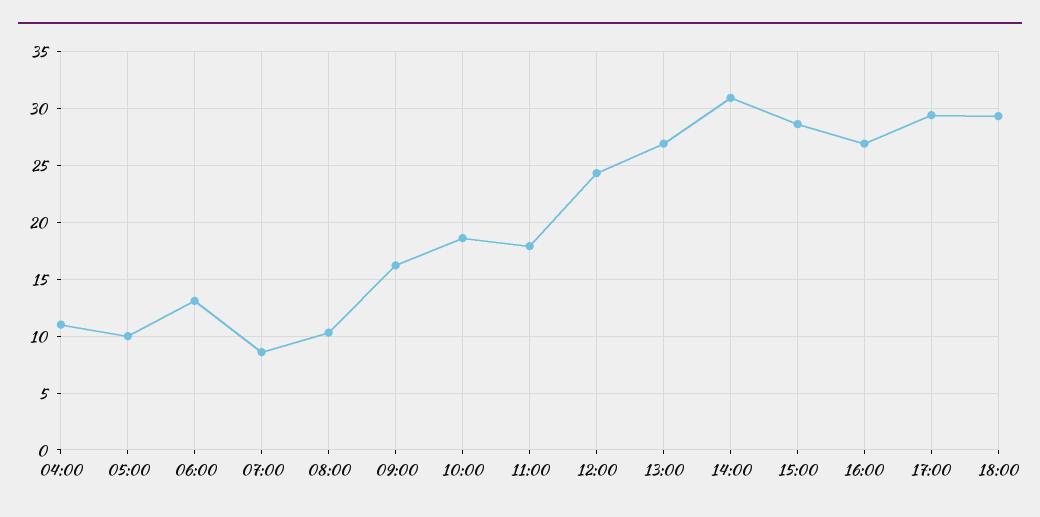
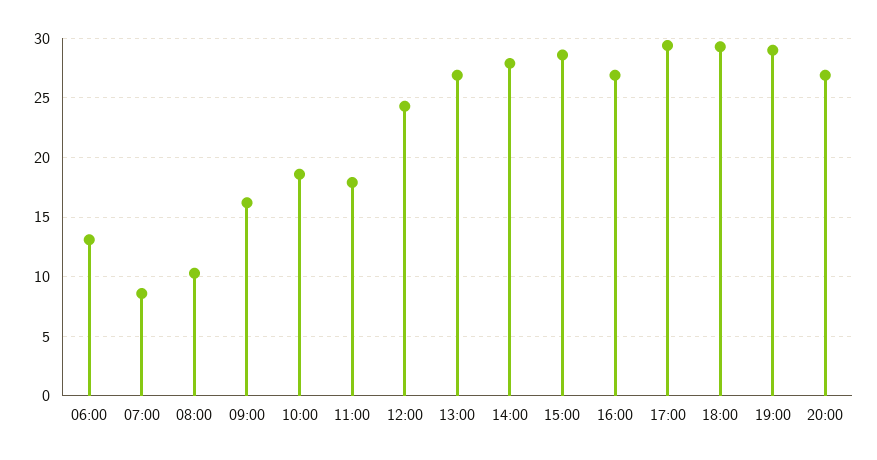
04:00: 11 -> none
05:00: 10 -> none
14:00: 31 -> 28
19:00: none -> 29
20:00: none -> 27

